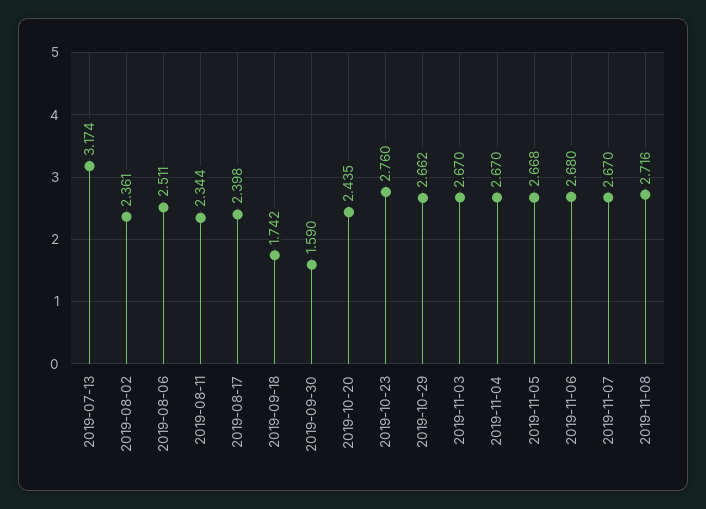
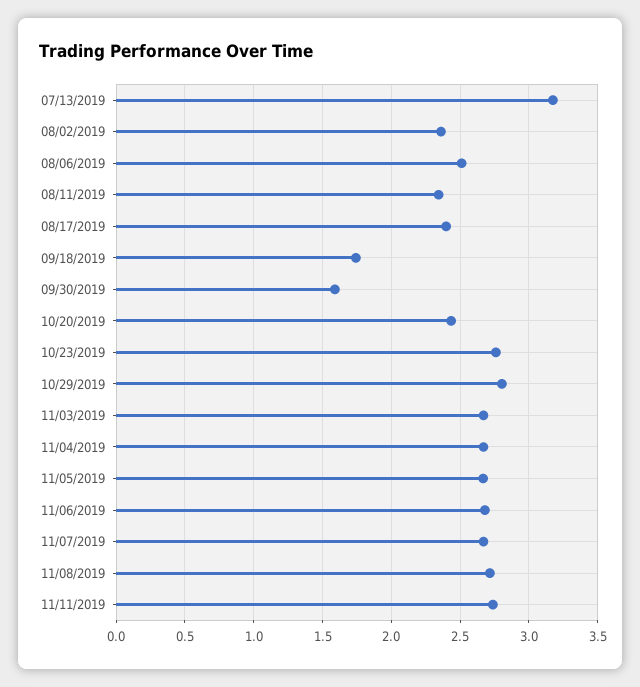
2019-10-29: 2.662 -> 2.8
11/11/2019: none -> 2.75

